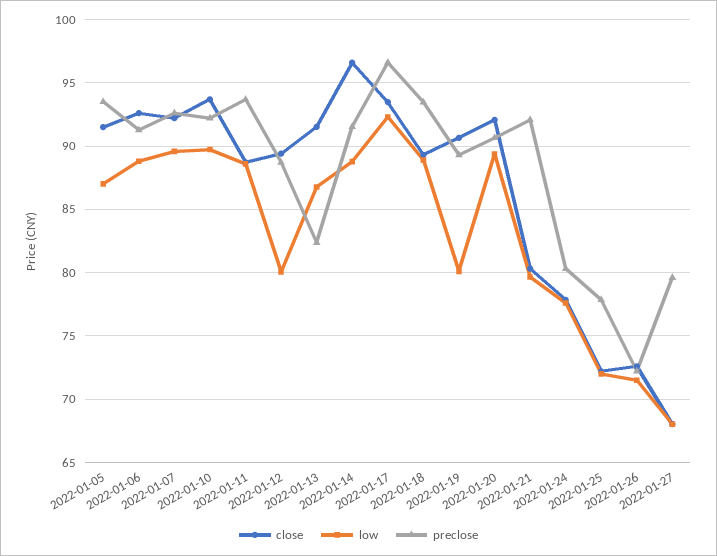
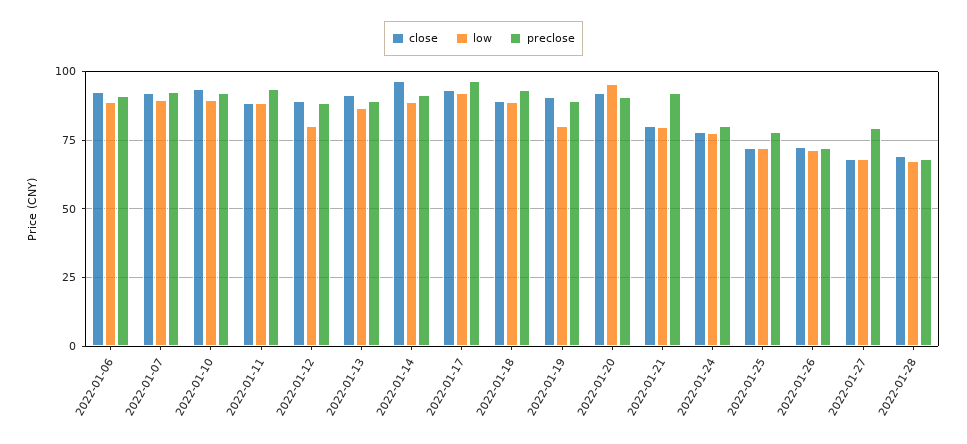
close, 2022-01-05: 91.5 -> none
low, 2022-01-05: 87 -> none
preclose, 2022-01-05: 93.5 -> none
preclose, 2022-01-13: 82.5 -> 90
low, 2022-01-20: 89.5 -> 95
close, 2022-01-28: none -> 70
low, 2022-01-28: none -> 67.5
preclose, 2022-01-28: none -> 67.5

